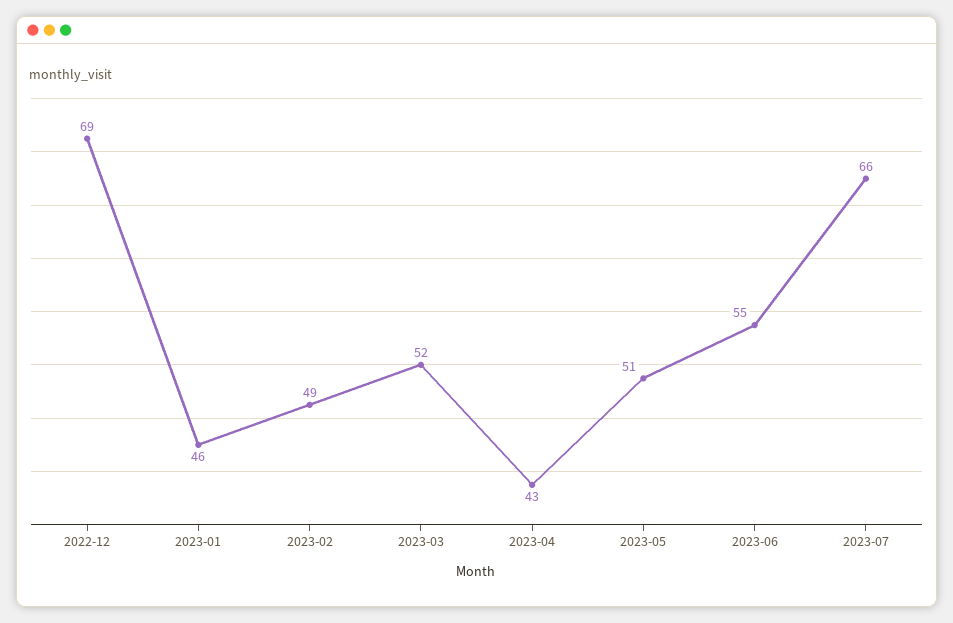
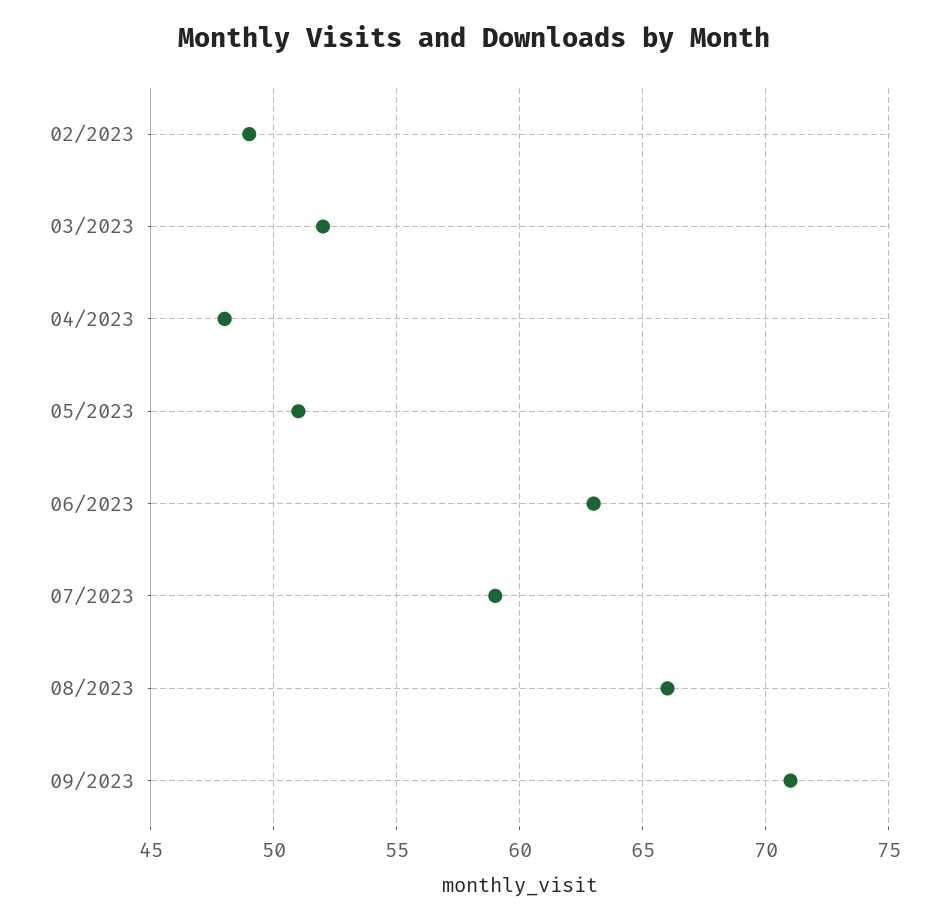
2022-12: 69 -> none
2023-01: 46 -> none
2023-04: 43 -> 48
2023-06: 55 -> 63
2023-07: 66 -> 59
08/2023: none -> 66
09/2023: none -> 71

